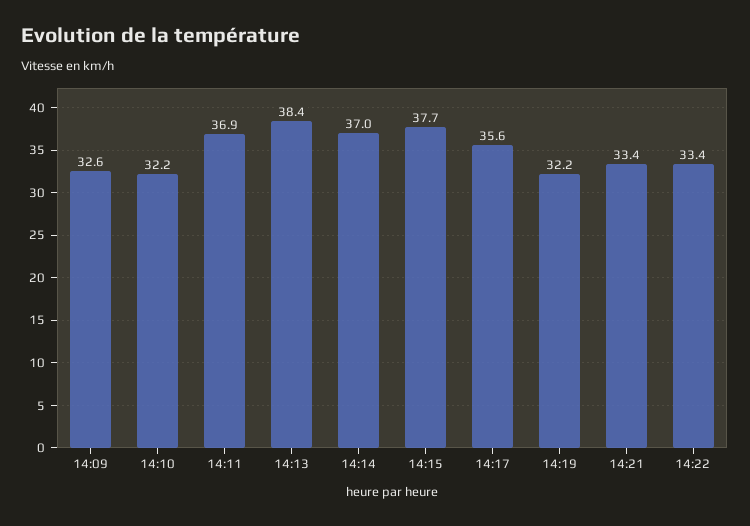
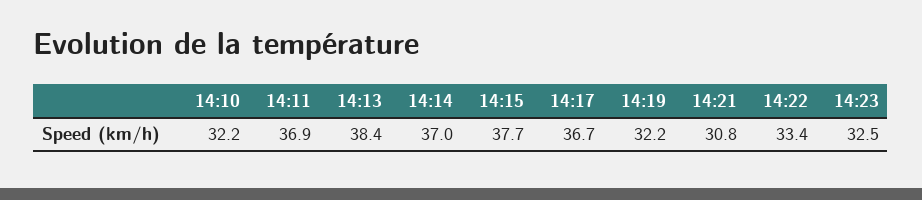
14:09: 32.6 -> none
14:17: 35.6 -> 36.7
14:21: 33.4 -> 30.8
14:23: none -> 32.5

